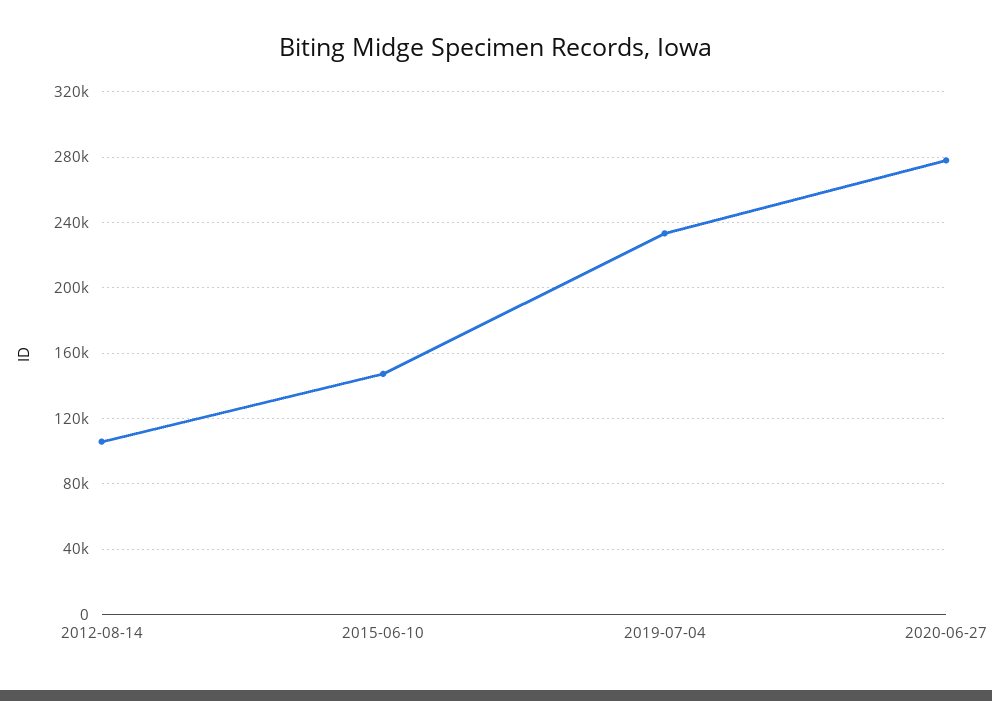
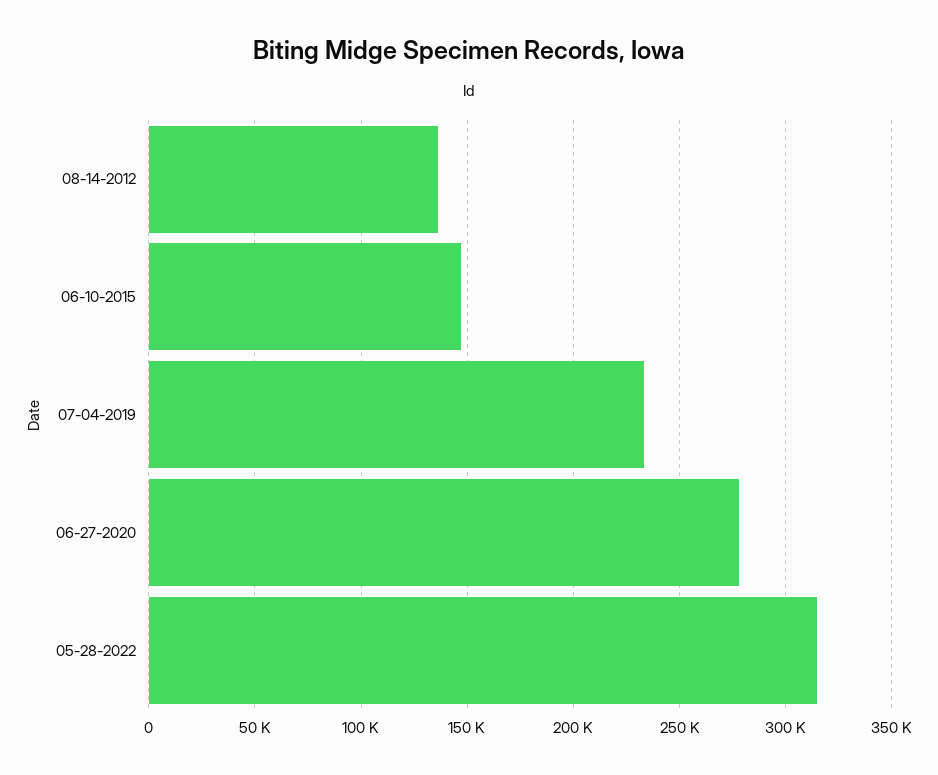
2012-08-14: 105000 -> 135000
05-28-2022: none -> 315000

